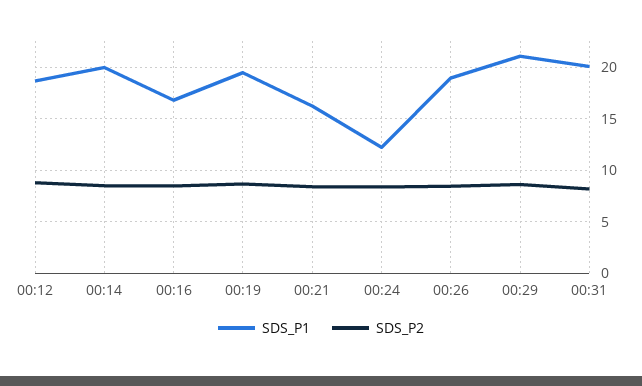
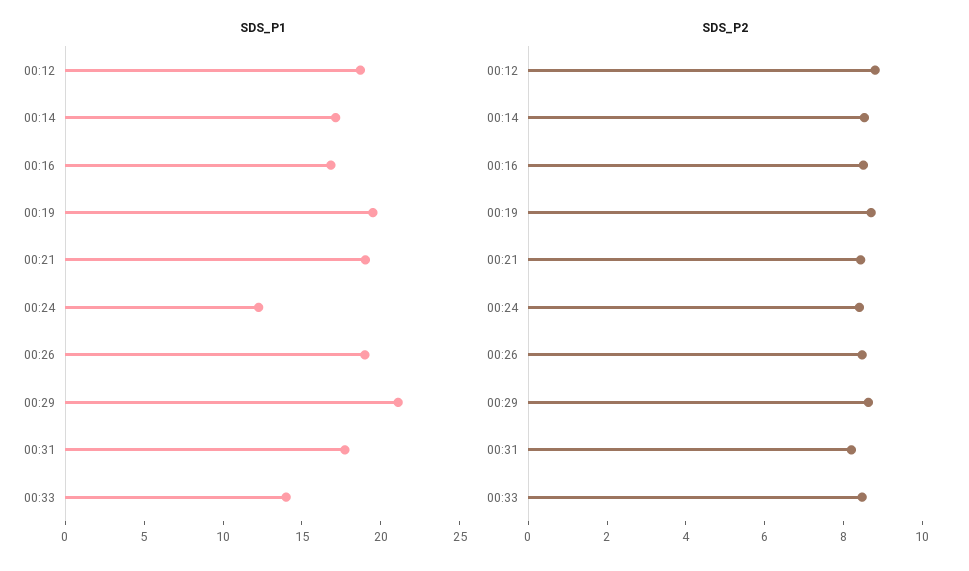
SDS_P1, 00:14: 20 -> 17
SDS_P1, 00:21: 16 -> 19
SDS_P1, 00:31: 20 -> 18
SDS_P1, 00:33: none -> 14
SDS_P2, 00:33: none -> 8.5

